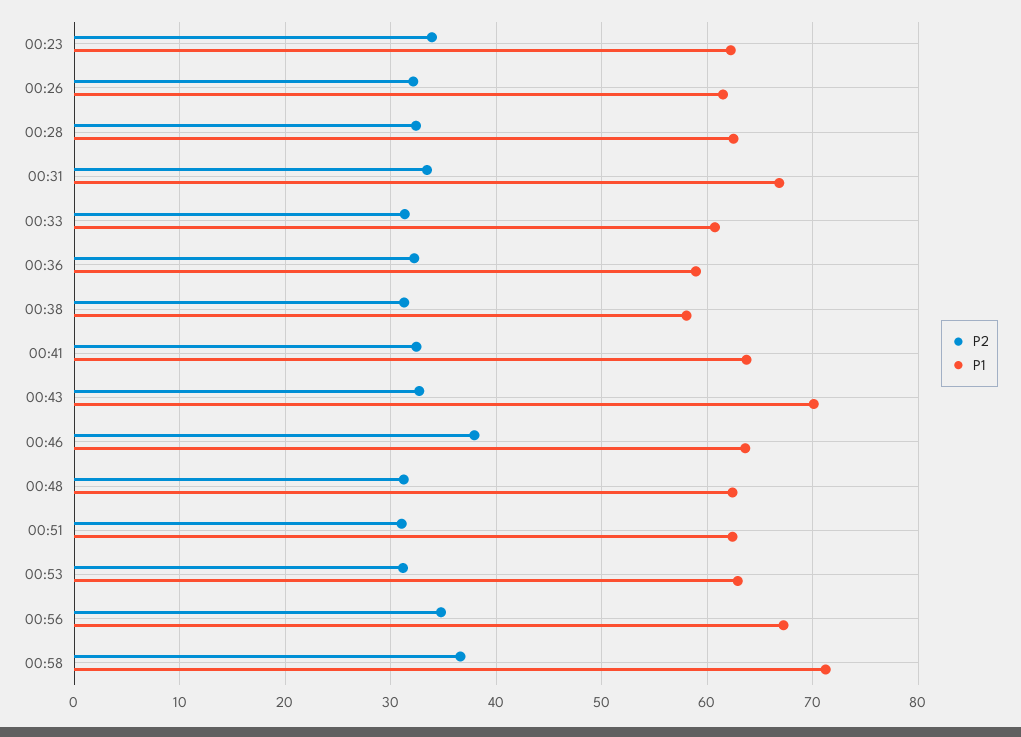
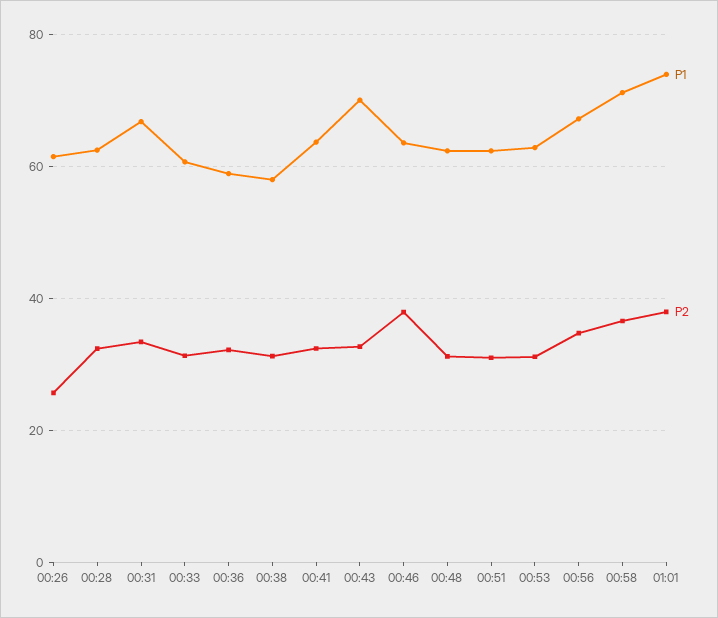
P2, 00:23: 34 -> none
P1, 00:23: 62 -> none
P2, 00:26: 32 -> 26
P1, 01:01: none -> 74
P2, 01:01: none -> 38

